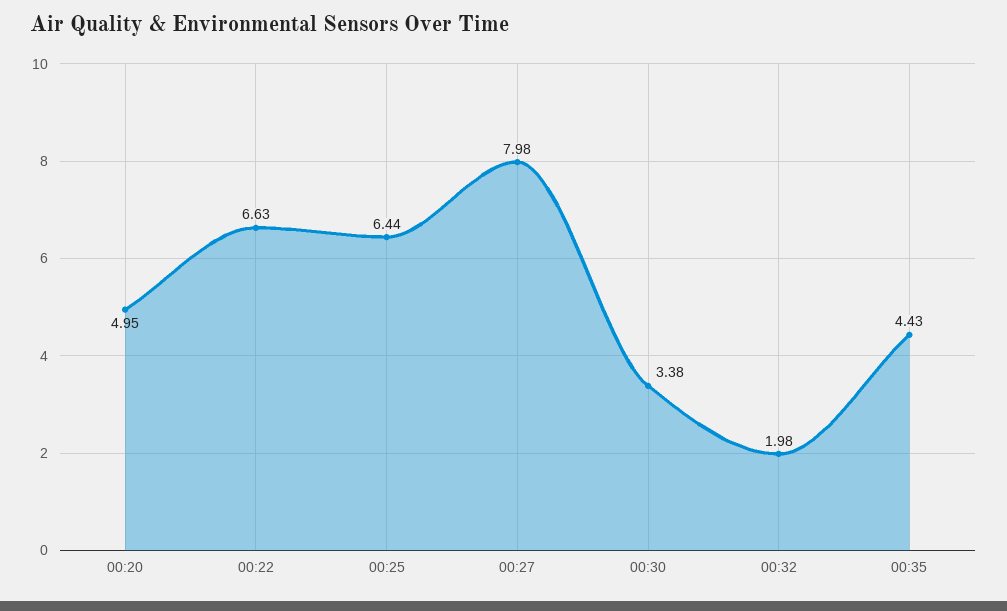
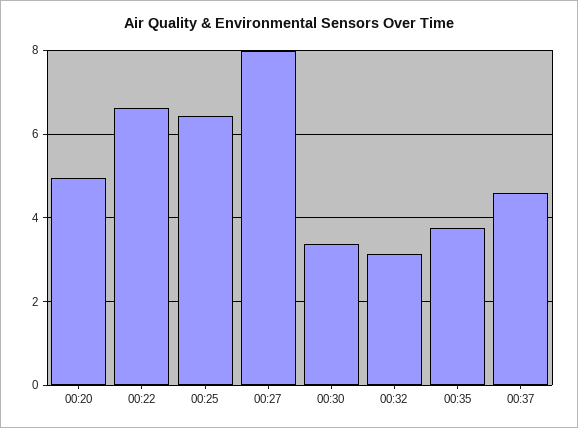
00:32: 1.98 -> 3.2
00:35: 4.43 -> 3.8
00:37: none -> 4.6

